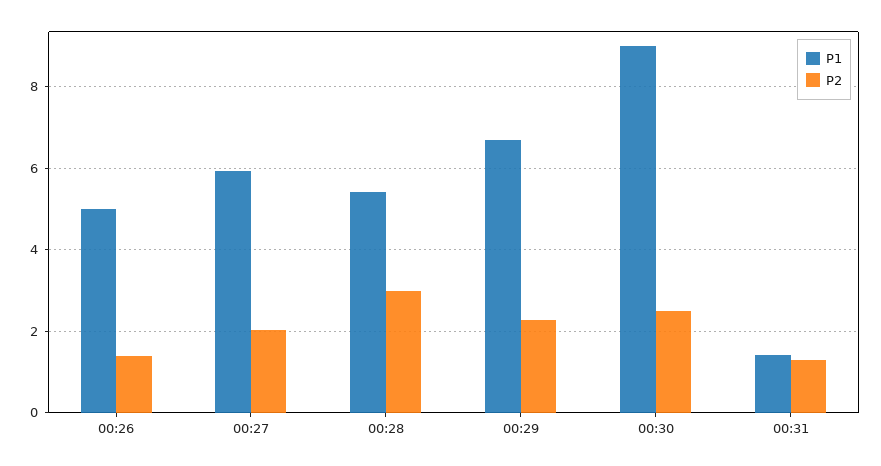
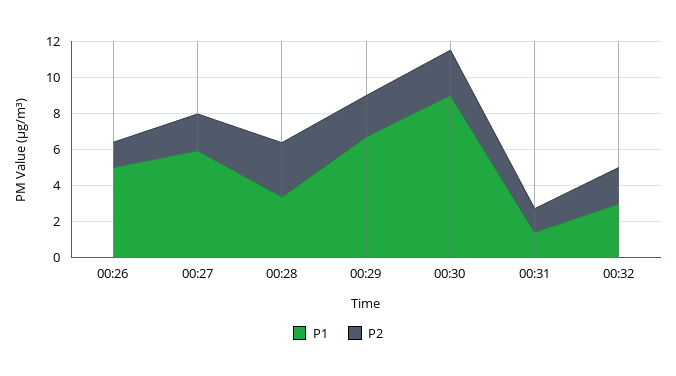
P1, 00:28: 5.4 -> 3.5
P1, 00:32: none -> 3
P2, 00:32: none -> 2

